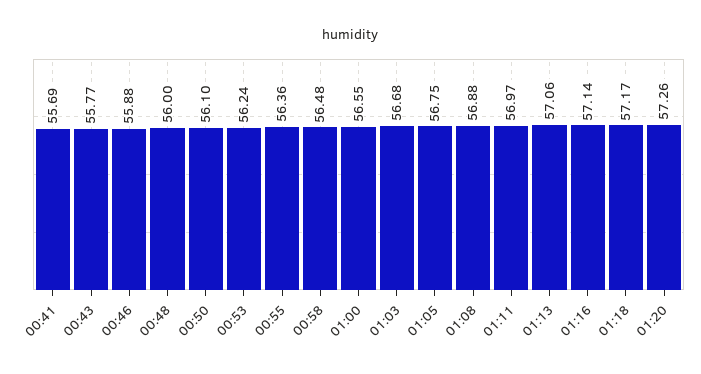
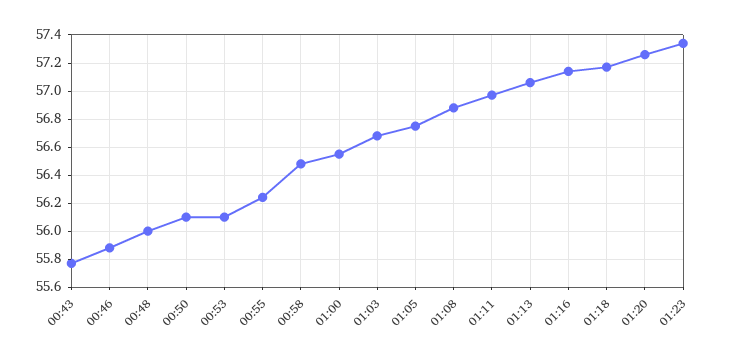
00:41: 55.69 -> none
00:53: 56.24 -> 56.1
00:55: 56.36 -> 56.25
01:23: none -> 57.35

